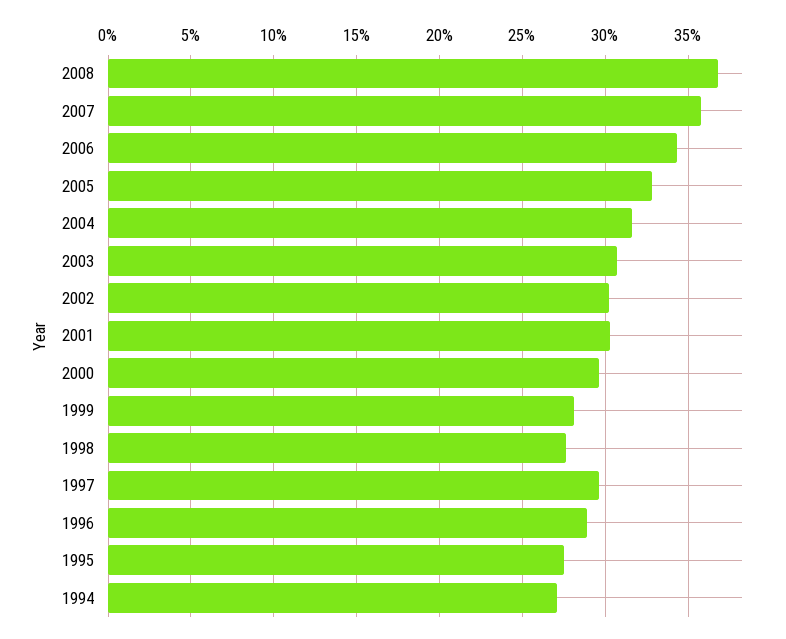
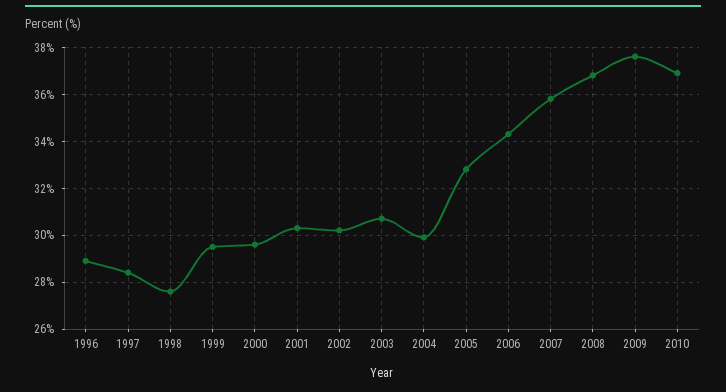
2004: 31.5 -> 30
1999: 28 -> 29.5
1997: 29.5 -> 28.5
1995: 27.5 -> none
1994: 27 -> none
2009: none -> 37.5
2010: none -> 37

